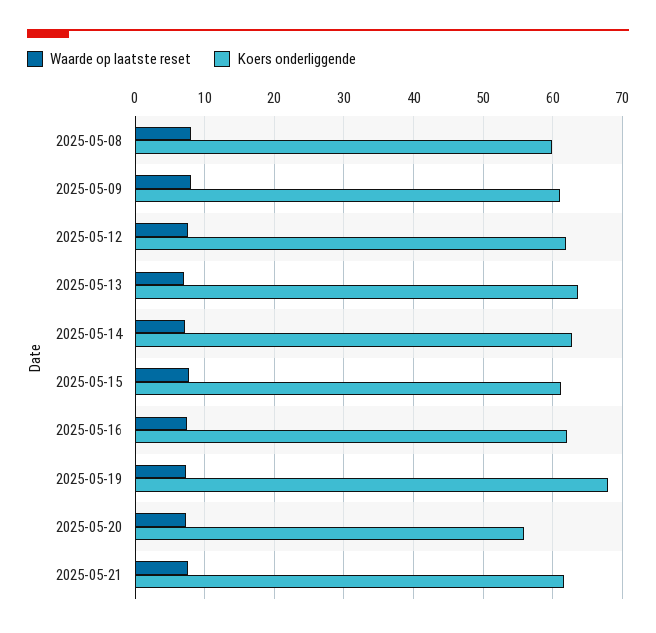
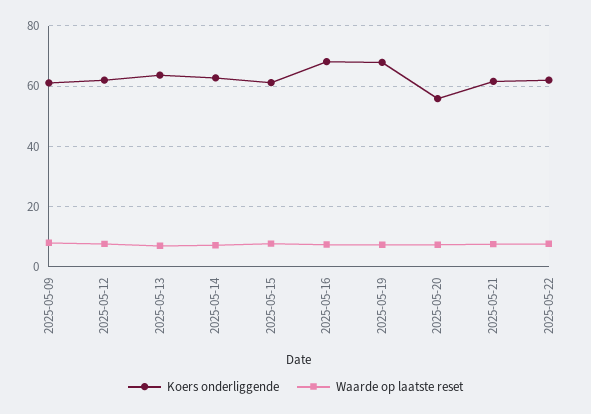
Waarde op laatste reset, 2025-05-08: 8 -> none
Koers onderliggende, 2025-05-08: 60 -> none
Koers onderliggende, 2025-05-16: 62 -> 68
Koers onderliggende, 2025-05-22: none -> 62
Waarde op laatste reset, 2025-05-22: none -> 8

